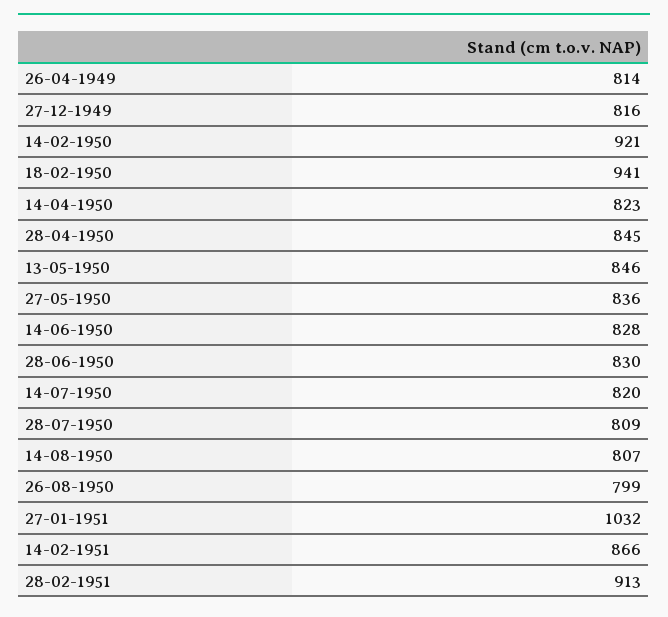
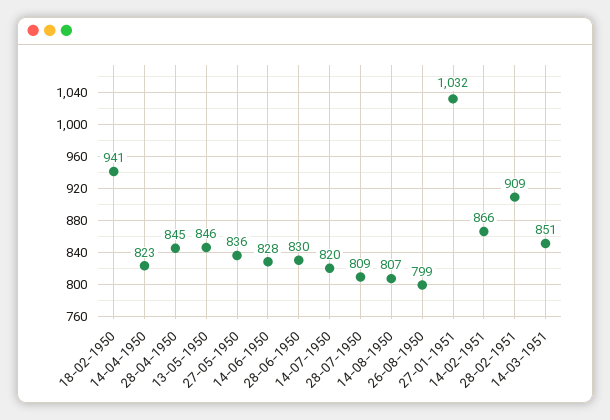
26-04-1949: 814 -> none
27-12-1949: 816 -> none
14-02-1950: 921 -> none
28-02-1951: 913 -> 909
14-03-1951: none -> 851

